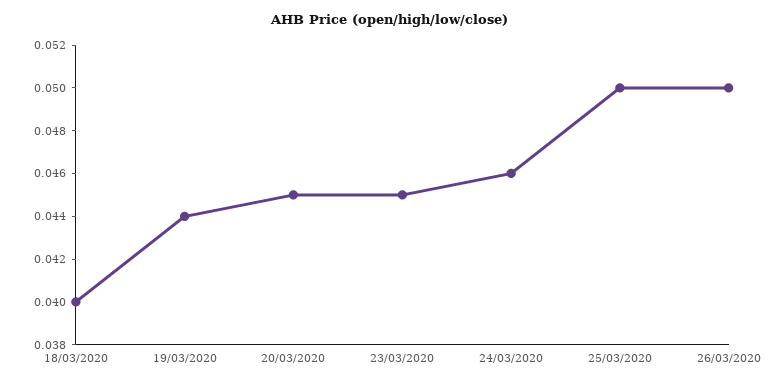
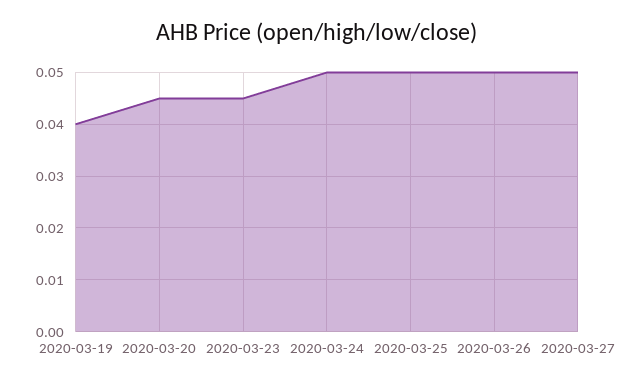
18/03/2020: 0.04 -> none
19/03/2020: 0.044 -> 0.04
24/03/2020: 0.046 -> 0.05
2020-03-27: none -> 0.05

